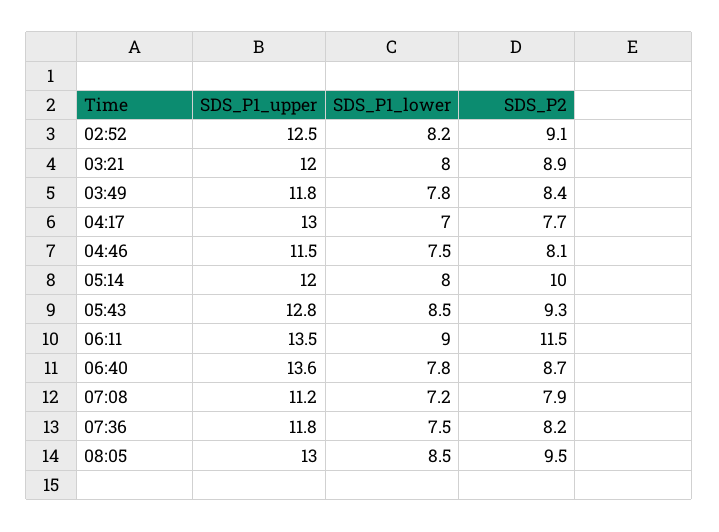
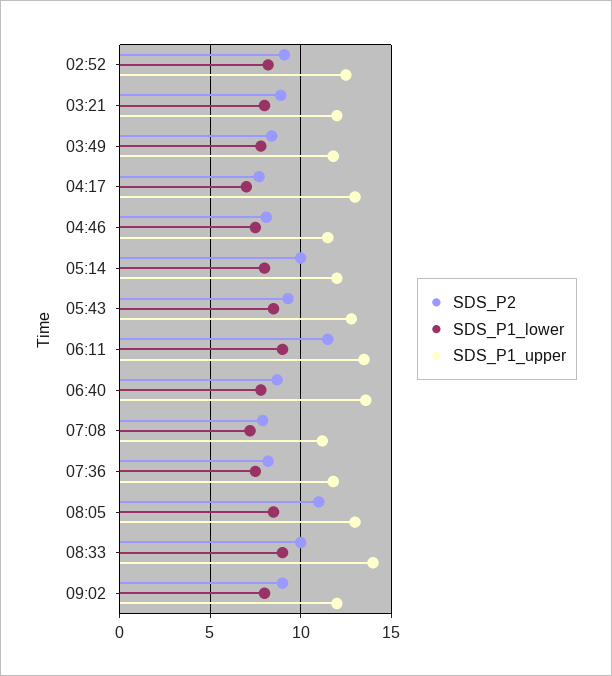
SDS_P2, 08:05: 9.5 -> 11
SDS_P2, 08:33: none -> 10
SDS_P1_lower, 08:33: none -> 9
SDS_P1_upper, 08:33: none -> 14
SDS_P2, 09:02: none -> 9
SDS_P1_lower, 09:02: none -> 8
SDS_P1_upper, 09:02: none -> 12

